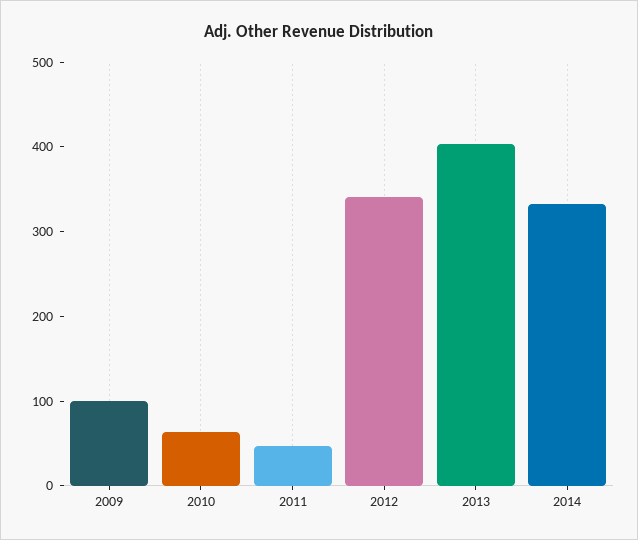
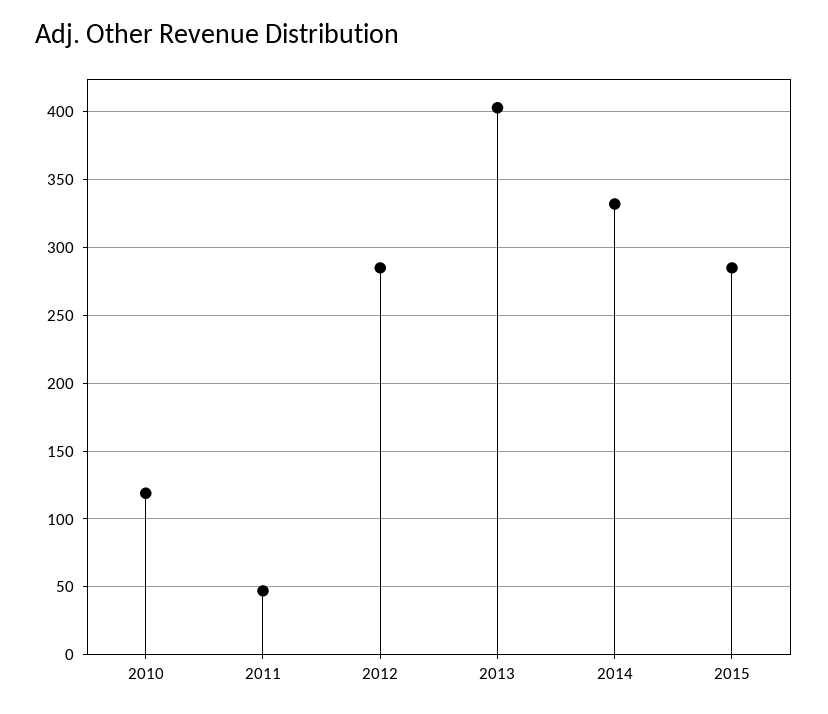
2009: 100 -> none
2010: 60 -> 120
2012: 340 -> 285
2015: none -> 285

